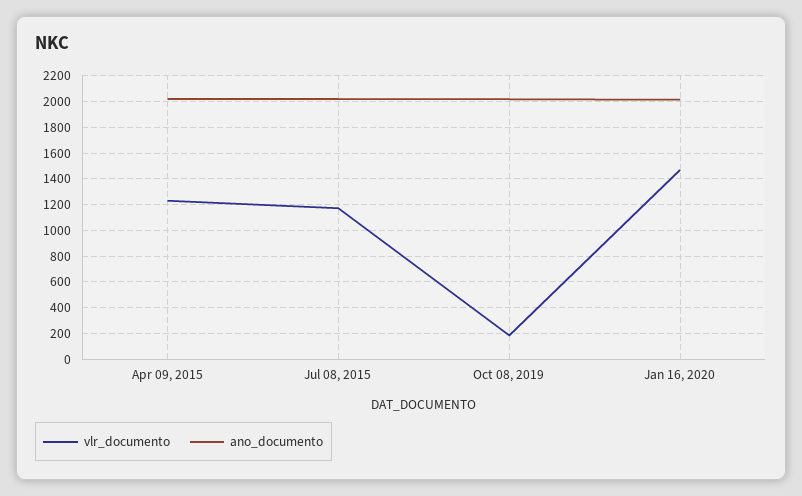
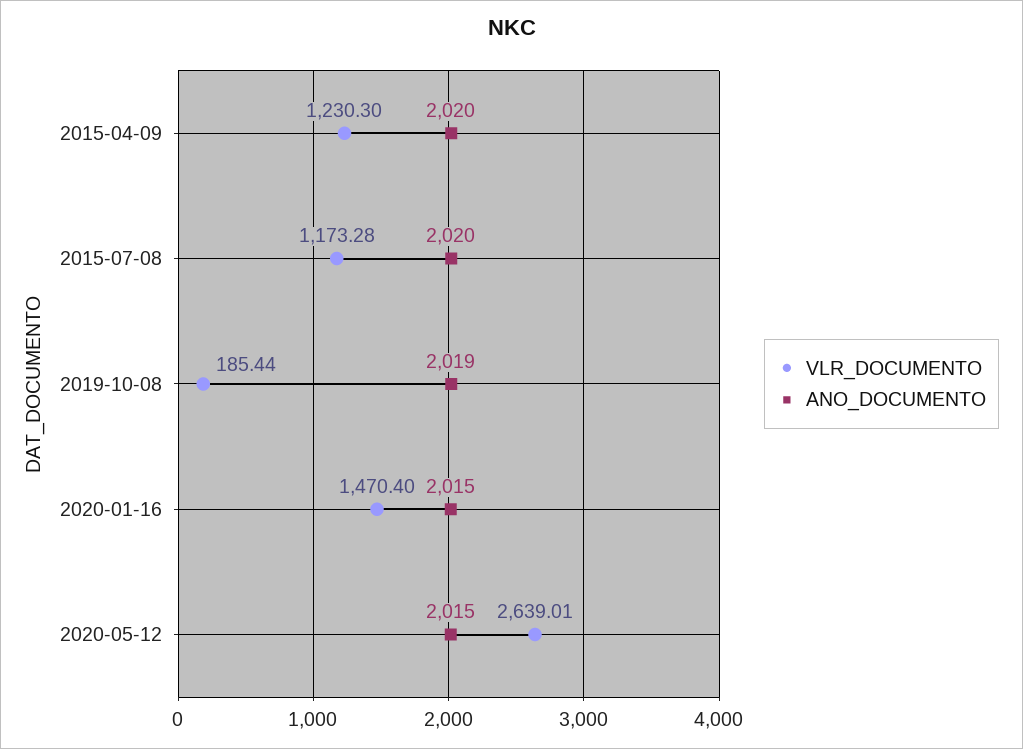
vlr_documento, 2020-05-12: none -> 2639.01
ano_documento, 2020-05-12: none -> 2015

